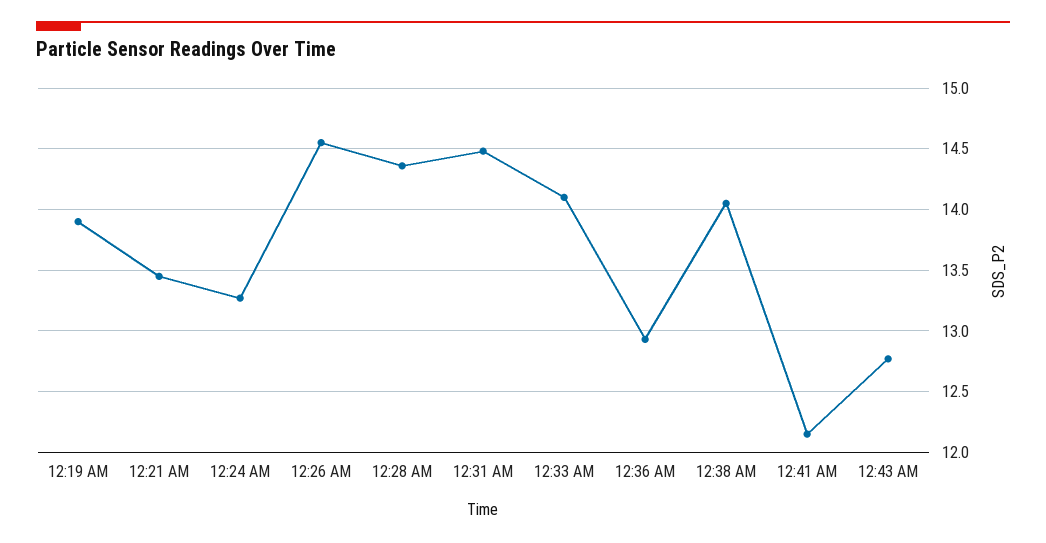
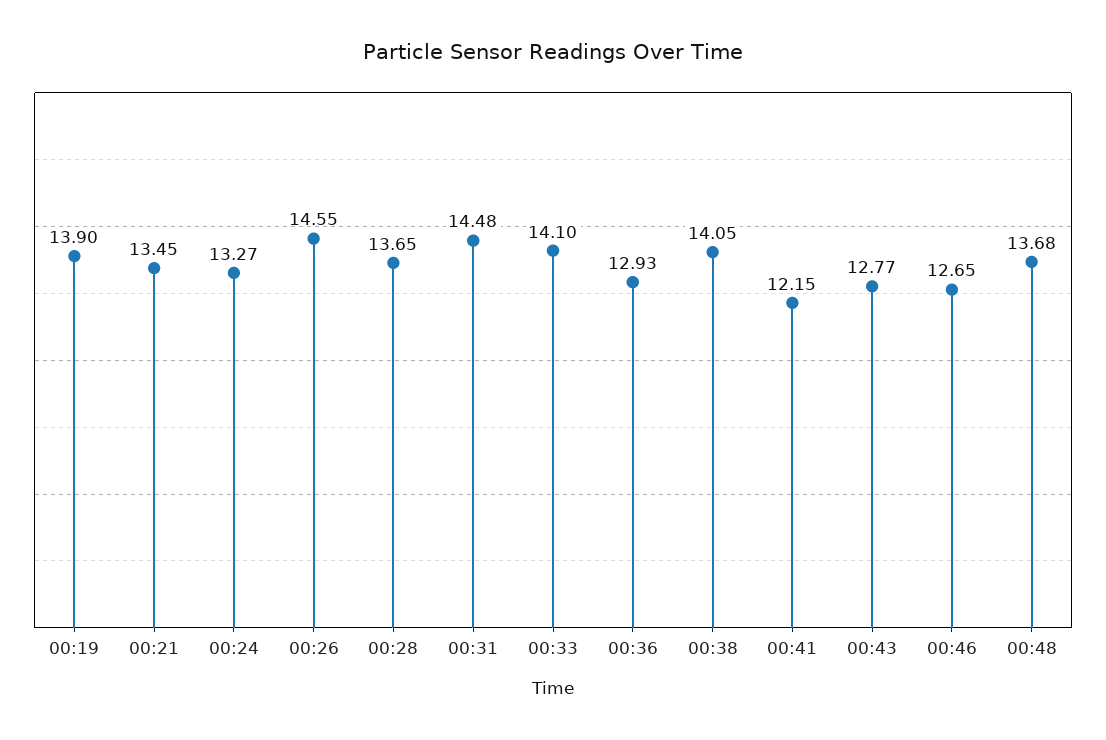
12:28 AM: 14.35 -> 13.65
00:46: none -> 12.65
00:48: none -> 13.68

